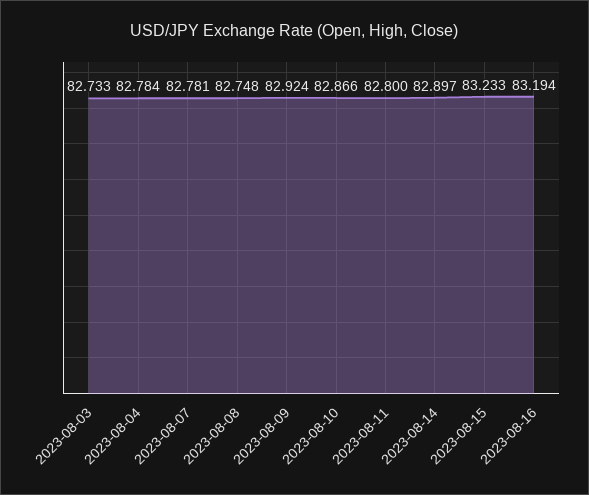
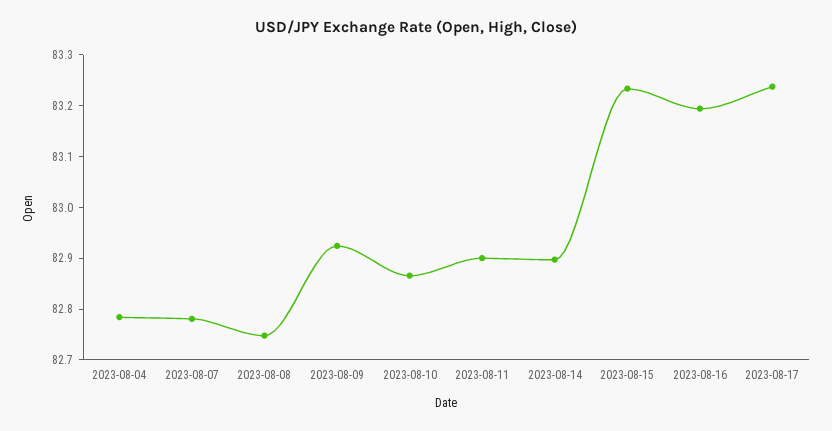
2023-08-03: 82.733 -> none
2023-08-11: 82.8 -> 82.9
2023-08-17: none -> 83.24

